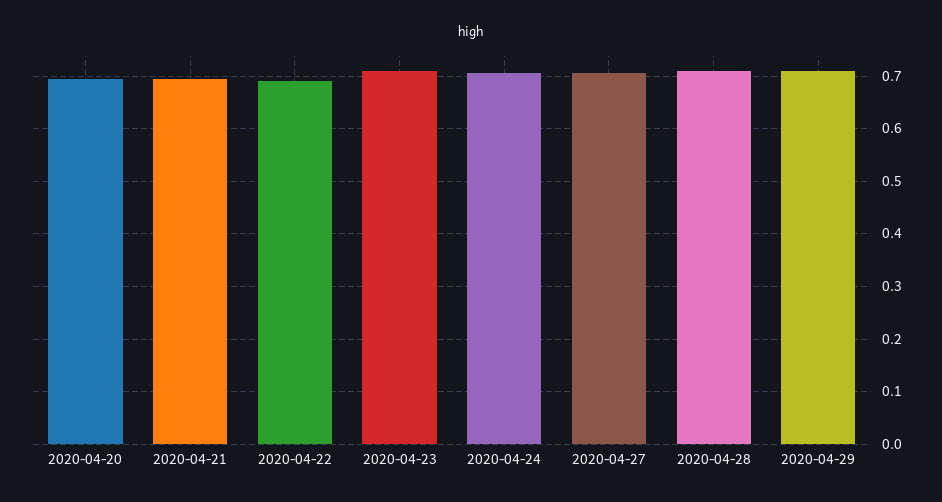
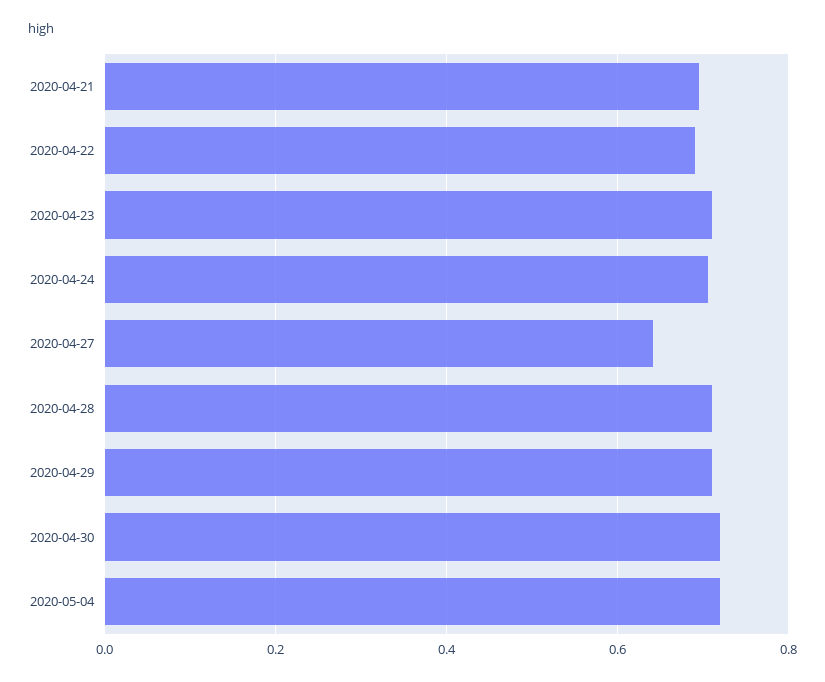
2020-04-20: 0.7 -> none
2020-04-27: 0.7 -> 0.64
2020-04-30: none -> 0.72
2020-05-04: none -> 0.72

